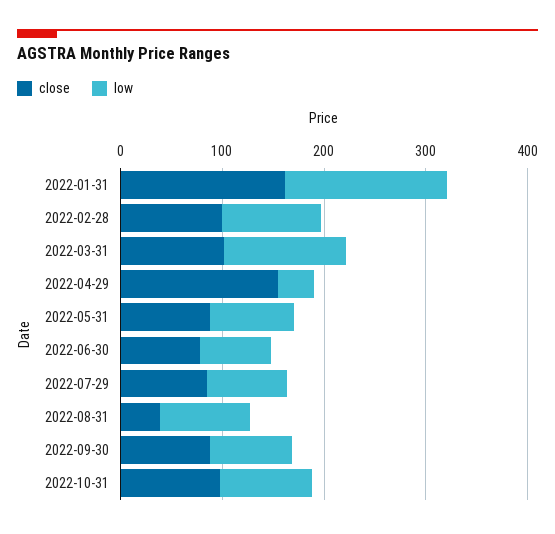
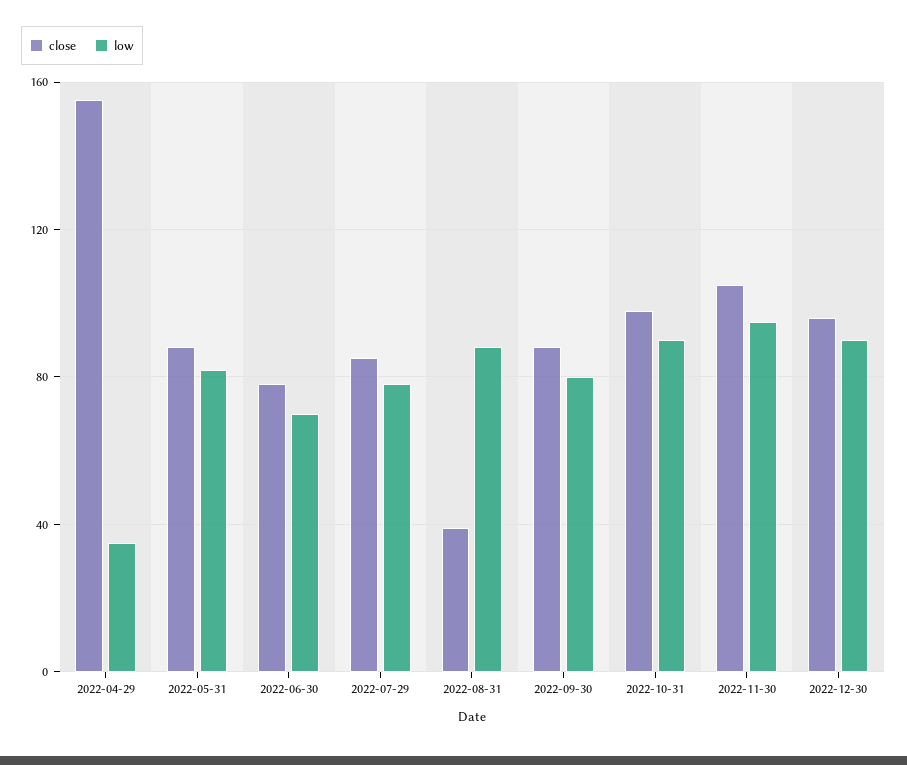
close, 2022-01-31: 160 -> none
low, 2022-01-31: 160 -> none
close, 2022-02-28: 100 -> none
low, 2022-02-28: 100 -> none
close, 2022-03-31: 100 -> none
low, 2022-03-31: 120 -> none
close, 2022-11-30: none -> 105
low, 2022-11-30: none -> 95
close, 2022-12-30: none -> 95
low, 2022-12-30: none -> 90

